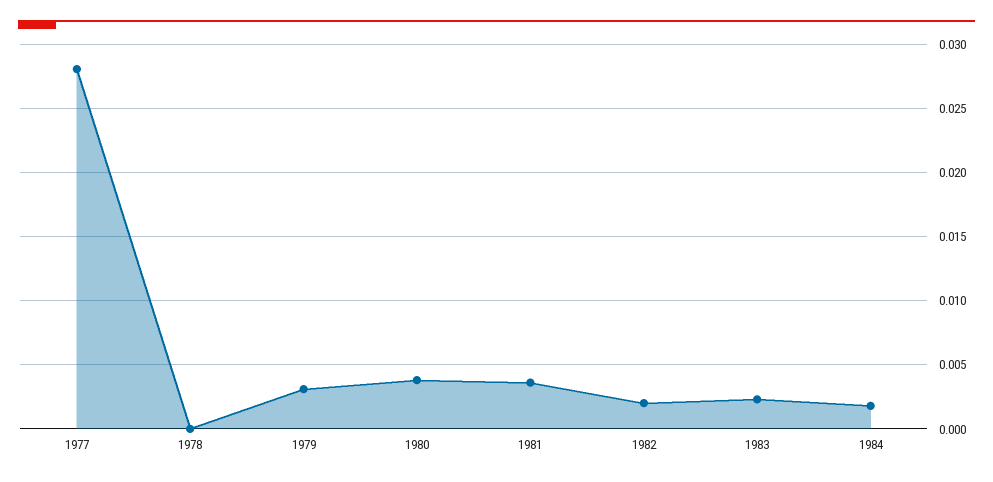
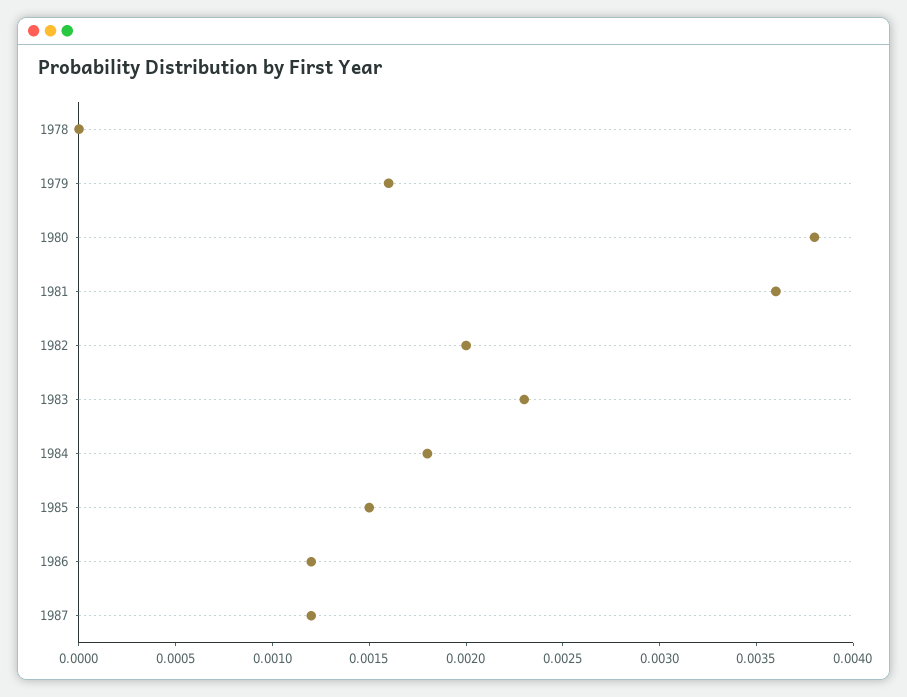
1977: 0.028 -> none
1979: 0.003 -> 0.0016
1985: none -> 0.0015
1986: none -> 0.0012
1987: none -> 0.0012

